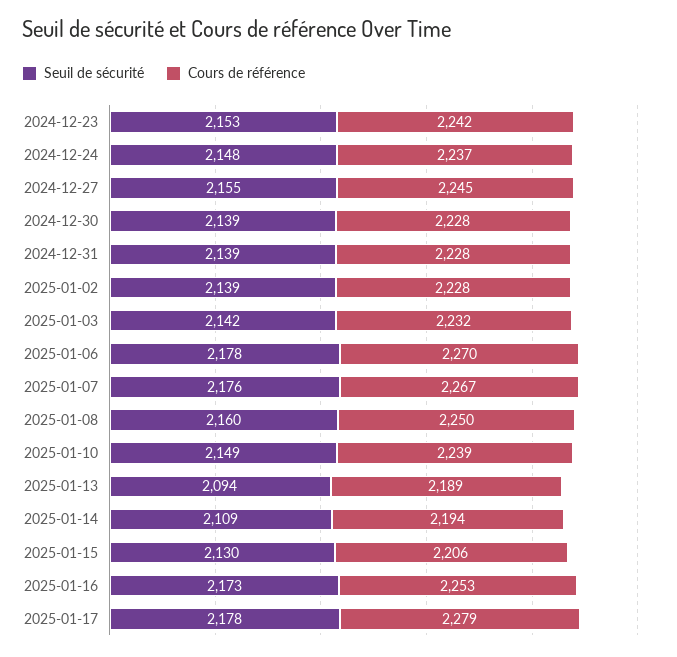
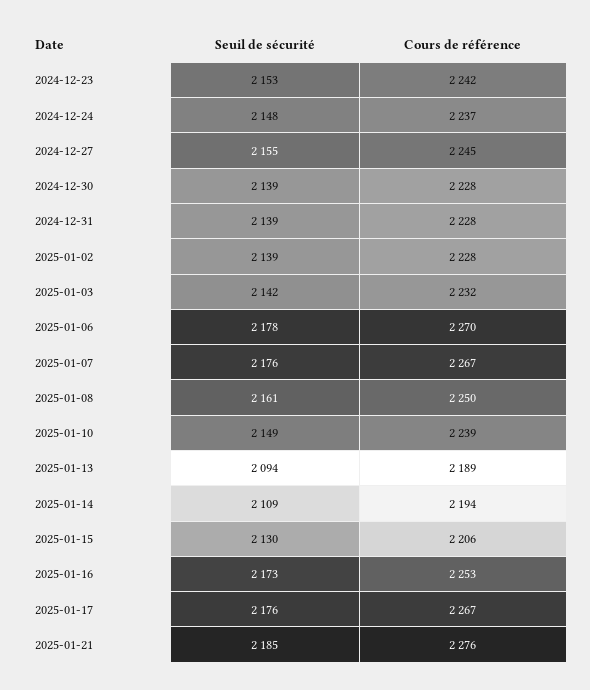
Seuil de sécurité, 2025-01-08: 2160 -> 2161
Seuil de sécurité, 2025-01-17: 2178 -> 2176
Cours de référence, 2025-01-17: 2279 -> 2267
Seuil de sécurité, 2025-01-21: none -> 2185
Cours de référence, 2025-01-21: none -> 2276

